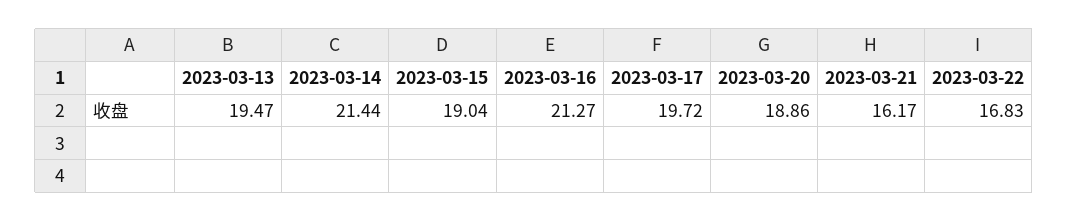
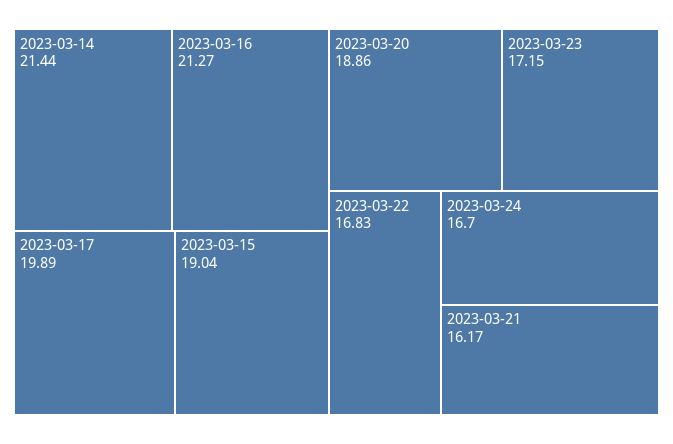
2023-03-13: 19.47 -> none
2023-03-17: 19.72 -> 19.89
2023-03-23: none -> 17.15
2023-03-24: none -> 16.7

